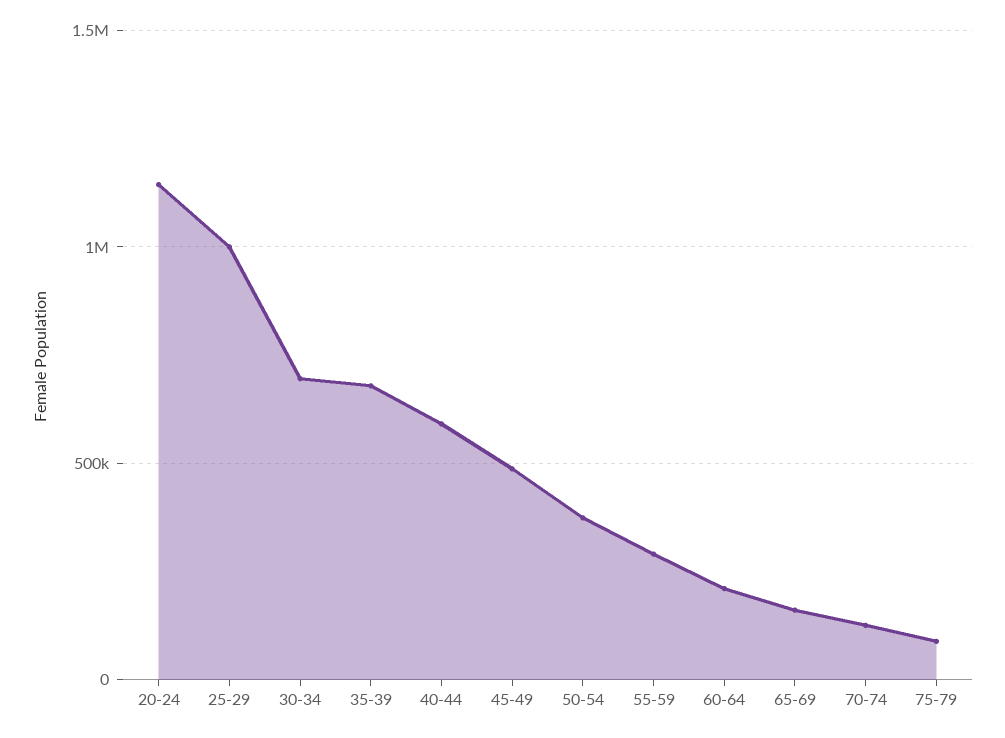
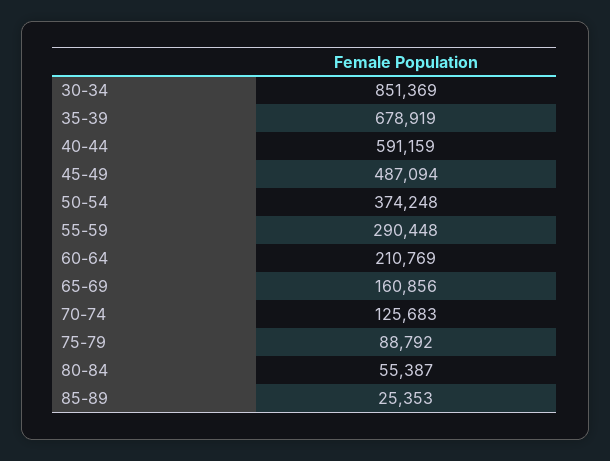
20-24: 1150000 -> none
25-29: 1000000 -> none
30-34: 700000 -> 851369
80-84: none -> 55387
85-89: none -> 25353

